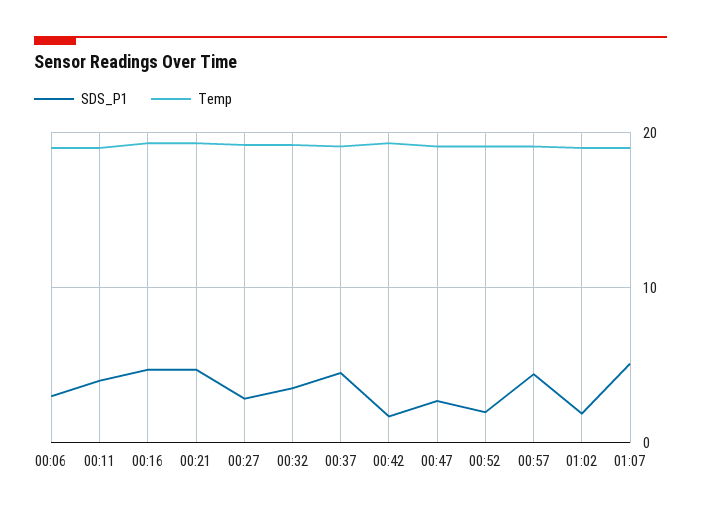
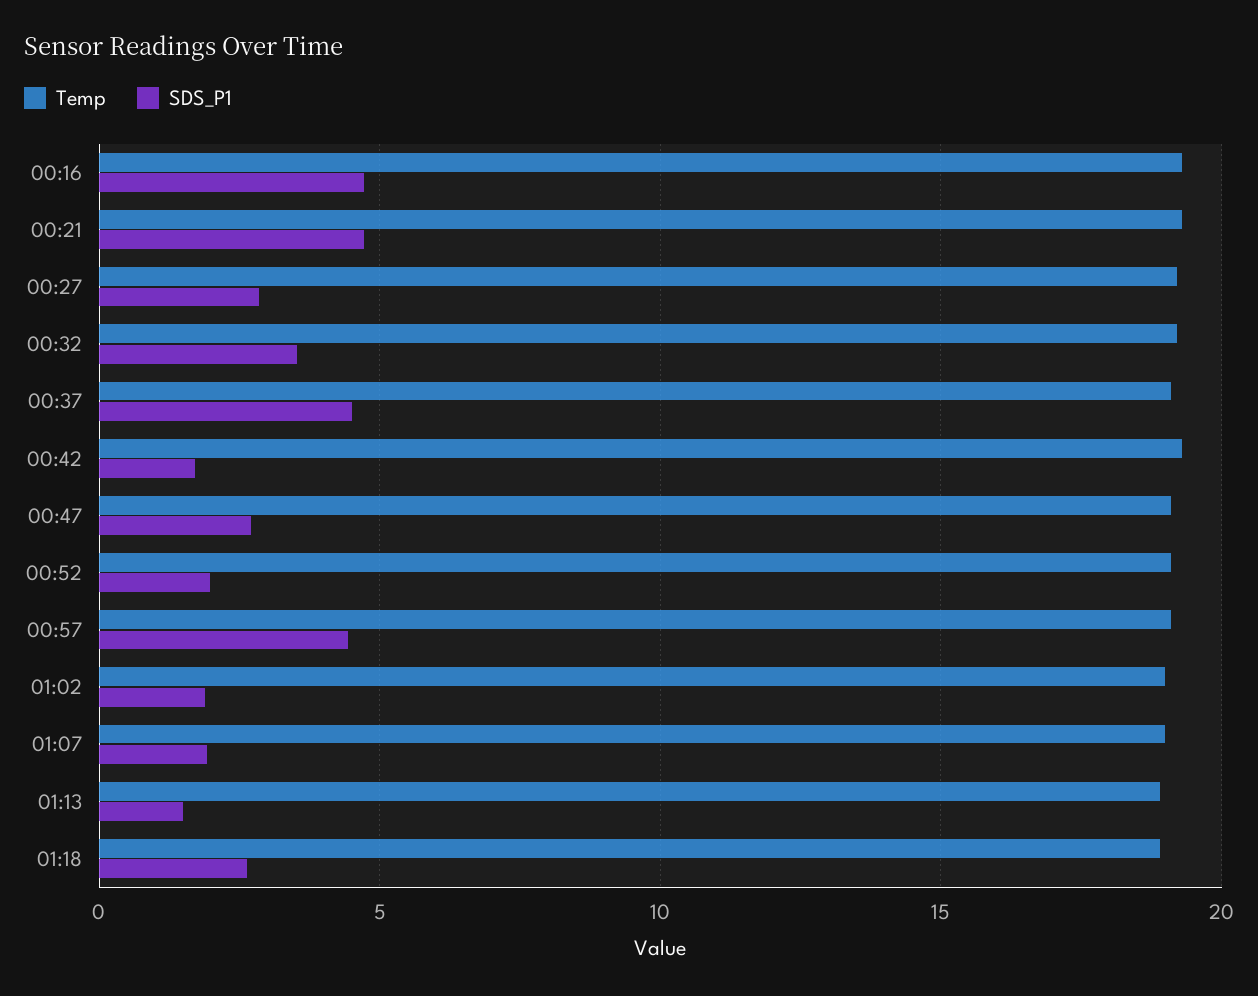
SDS_P1, 00:06: 3 -> none
Temp, 00:06: 19 -> none
SDS_P1, 00:11: 4 -> none
Temp, 00:11: 19 -> none
SDS_P1, 01:07: 5 -> 2
Temp, 01:13: none -> 19
SDS_P1, 01:13: none -> 1.5
Temp, 01:18: none -> 19
SDS_P1, 01:18: none -> 2.5

